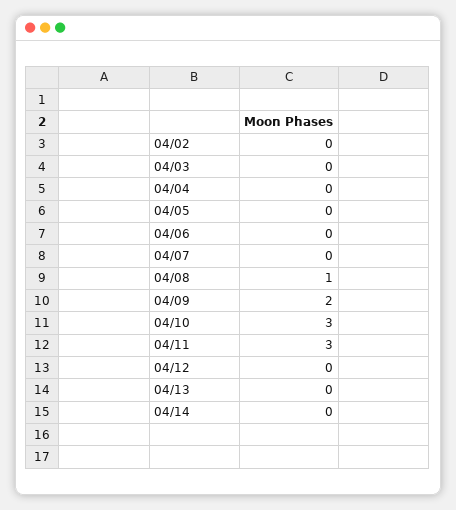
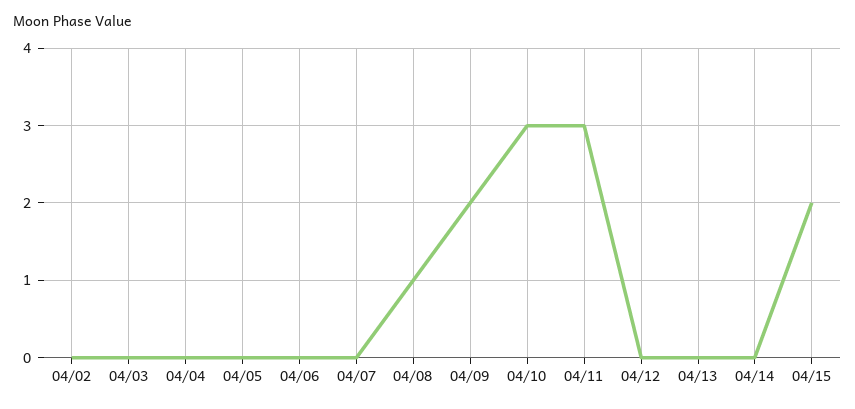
04/15: none -> 2

